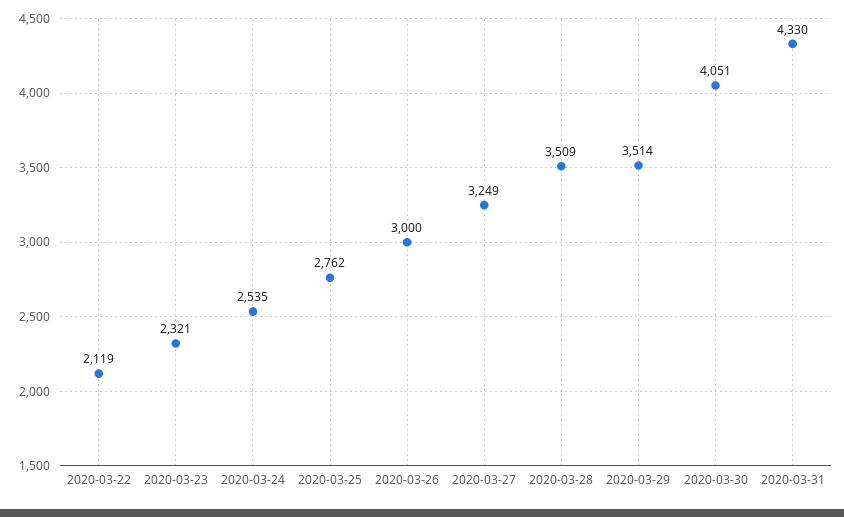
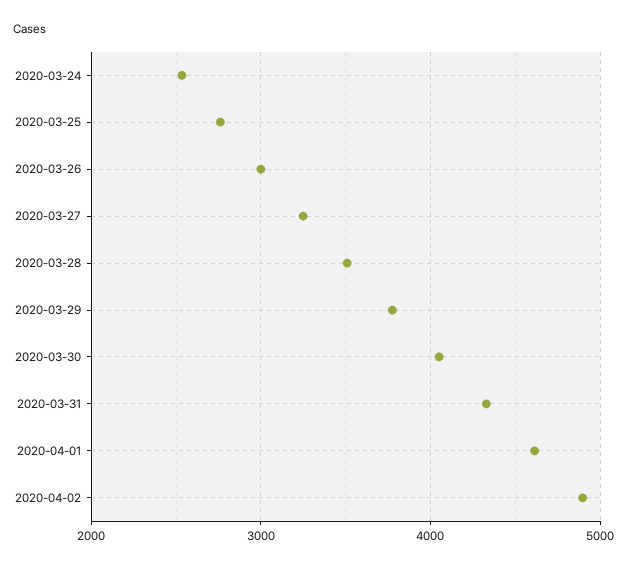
2020-03-22: 2119 -> none
2020-03-23: 2321 -> none
2020-03-29: 3514 -> 3800
2020-04-01: none -> 4600
2020-04-02: none -> 4900

